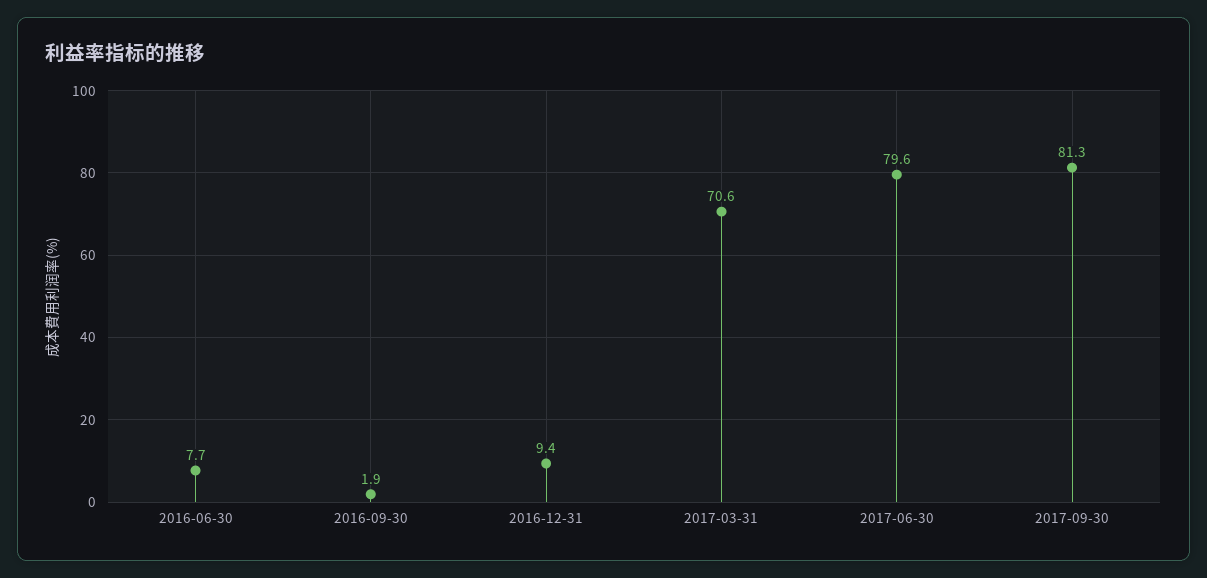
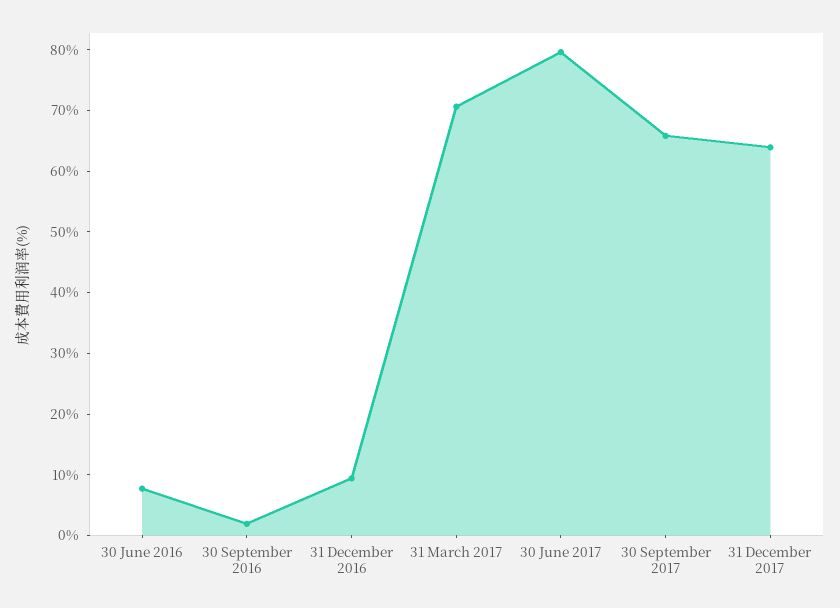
2017-09-30: 81.3 -> 66
31 December 2017: none -> 64

